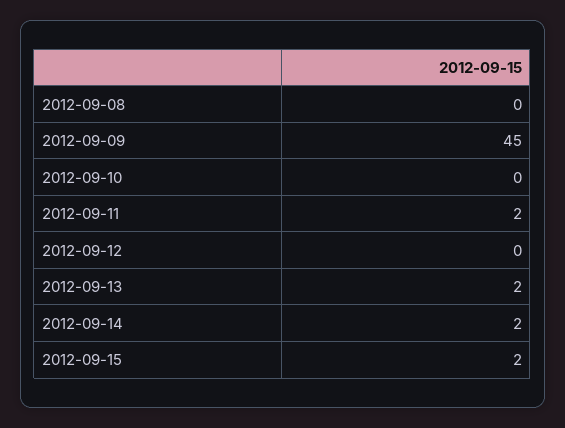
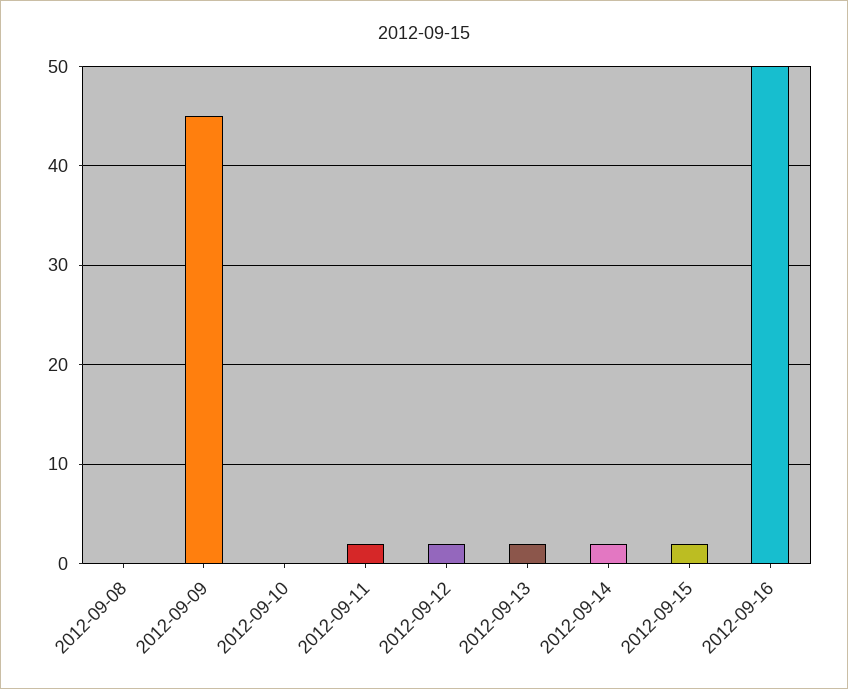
2012-09-12: 0 -> 2
2012-09-16: none -> 50

